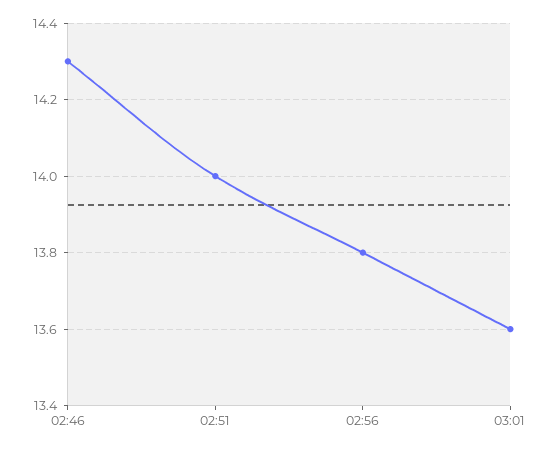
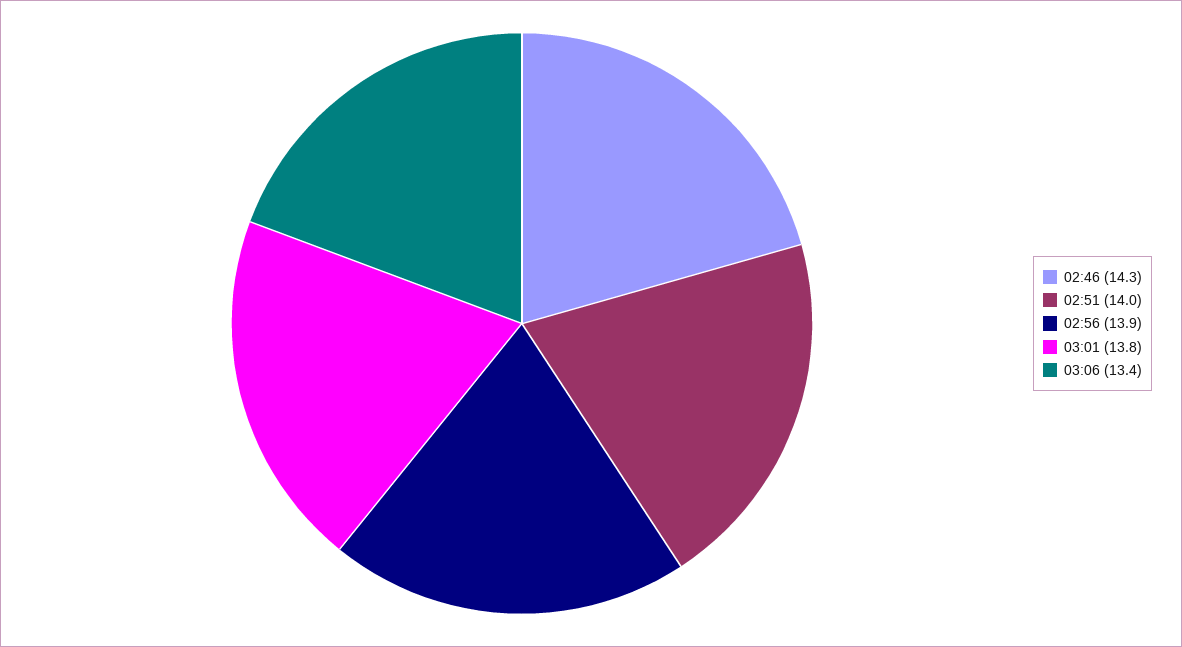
02:56: 13.8 -> 13.9
03:01: 13.6 -> 13.8
03:06: none -> 13.4

